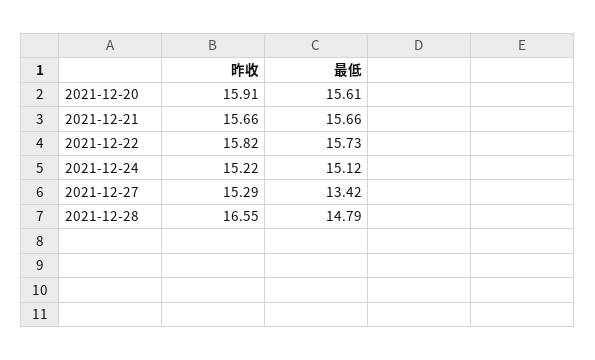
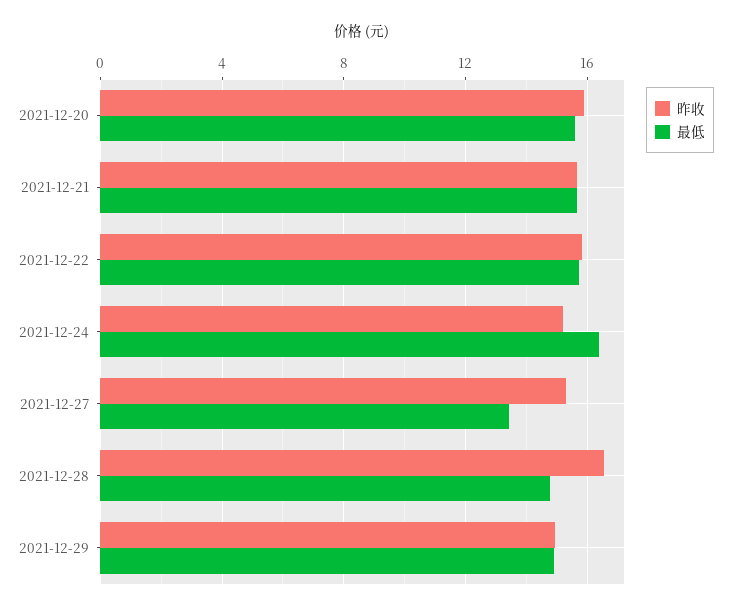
最低, 2021-12-24: 15.12 -> 16.5
昨收, 2021-12-29: none -> 15
最低, 2021-12-29: none -> 15

